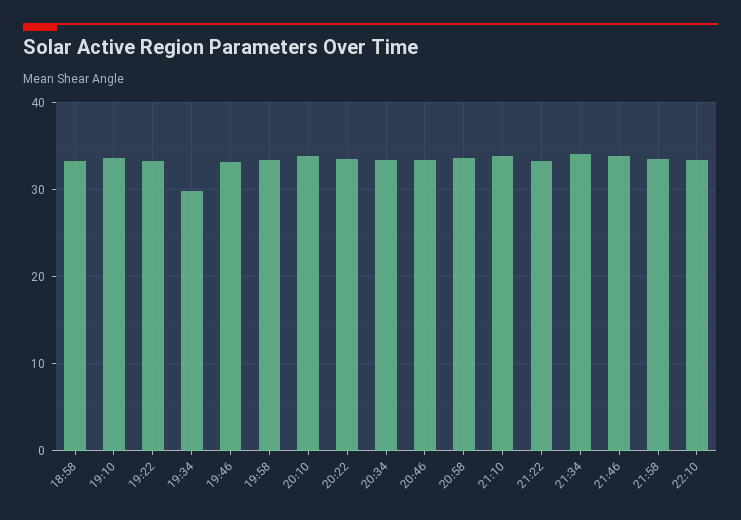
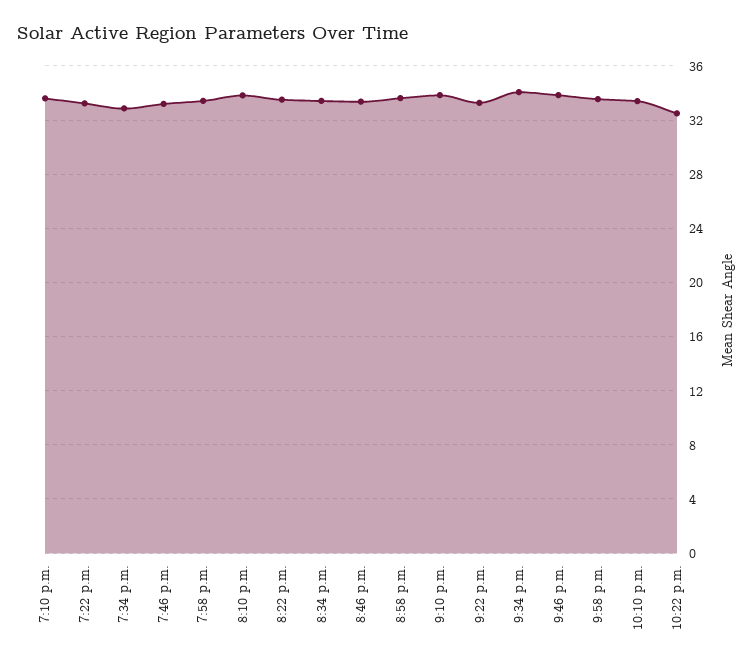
18:58: 33 -> none
19:34: 30 -> 33
10:22 p.m.: none -> 32.5

